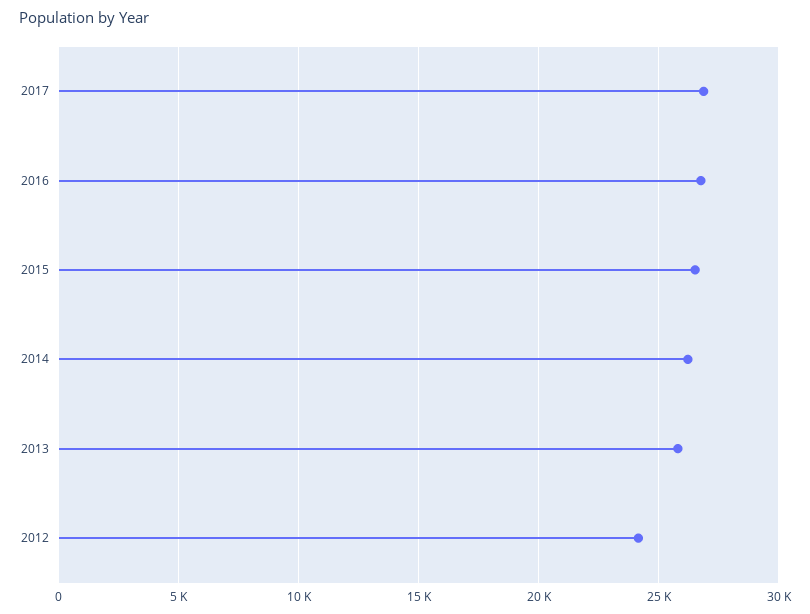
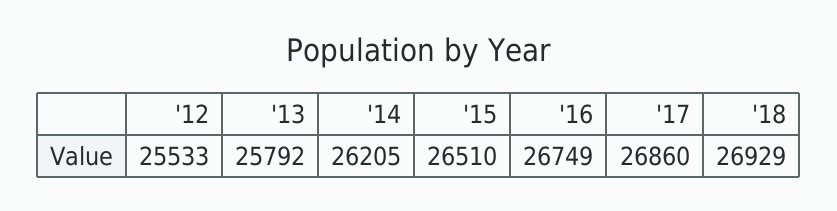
2012: 24000 -> 25533
'18: none -> 26929

